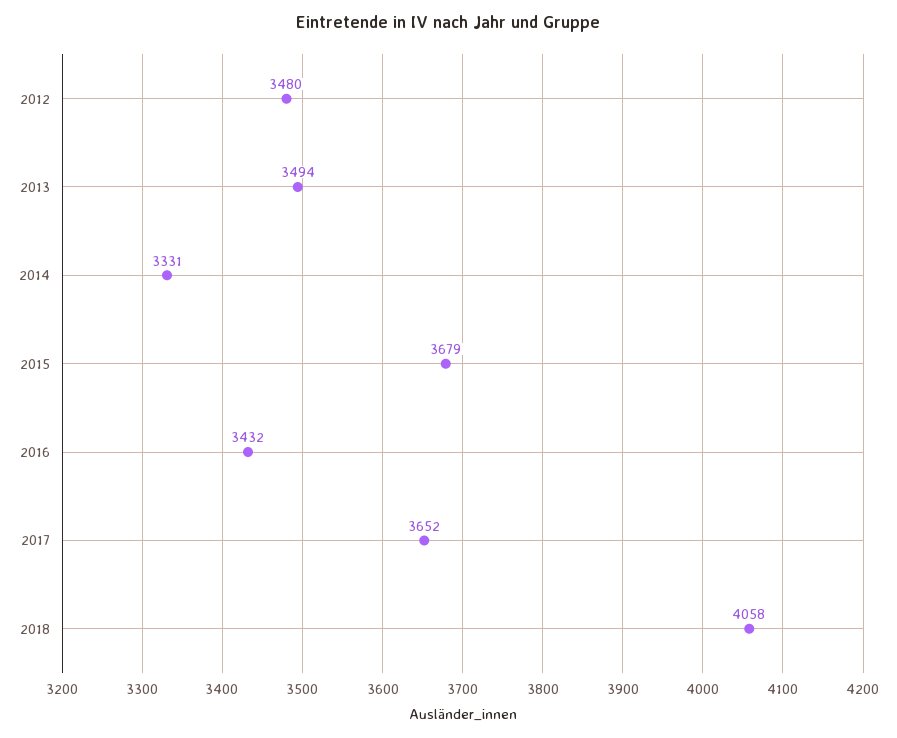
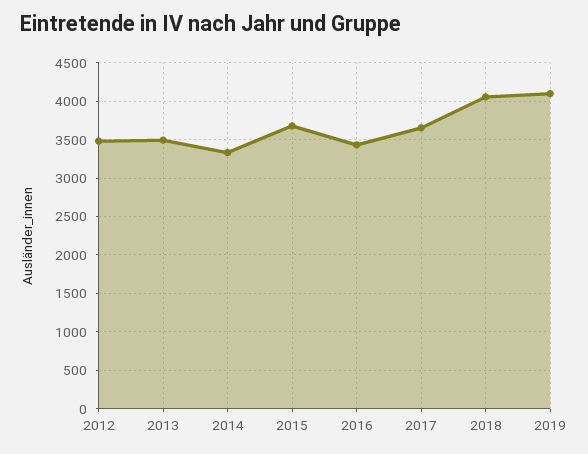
2019: none -> 4100

